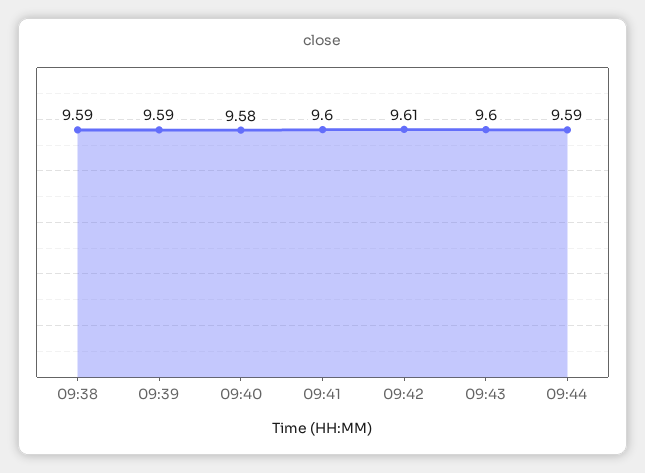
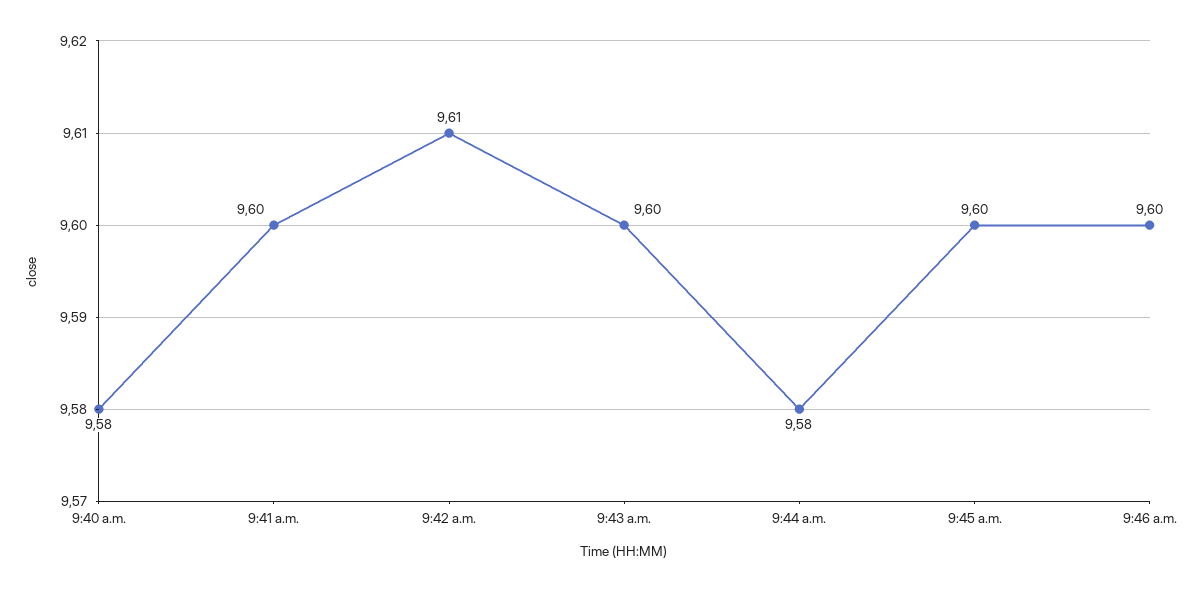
09:38: 9.59 -> none
09:39: 9.59 -> none
09:44: 9.59 -> 9.58
9:45 a.m.: none -> 9.6
9:46 a.m.: none -> 9.6

